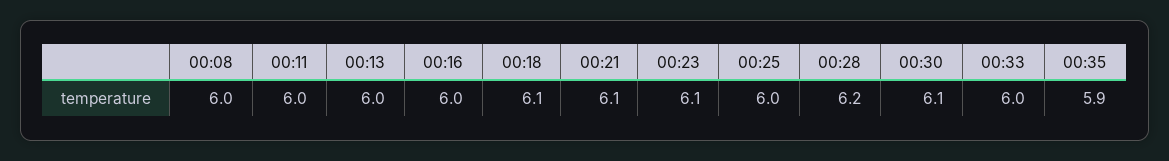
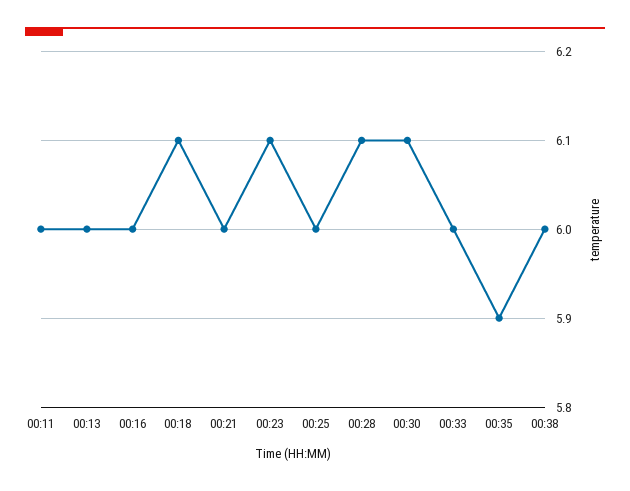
00:08: 6 -> none
00:21: 6.1 -> 6
00:28: 6.2 -> 6.1
00:38: none -> 6

